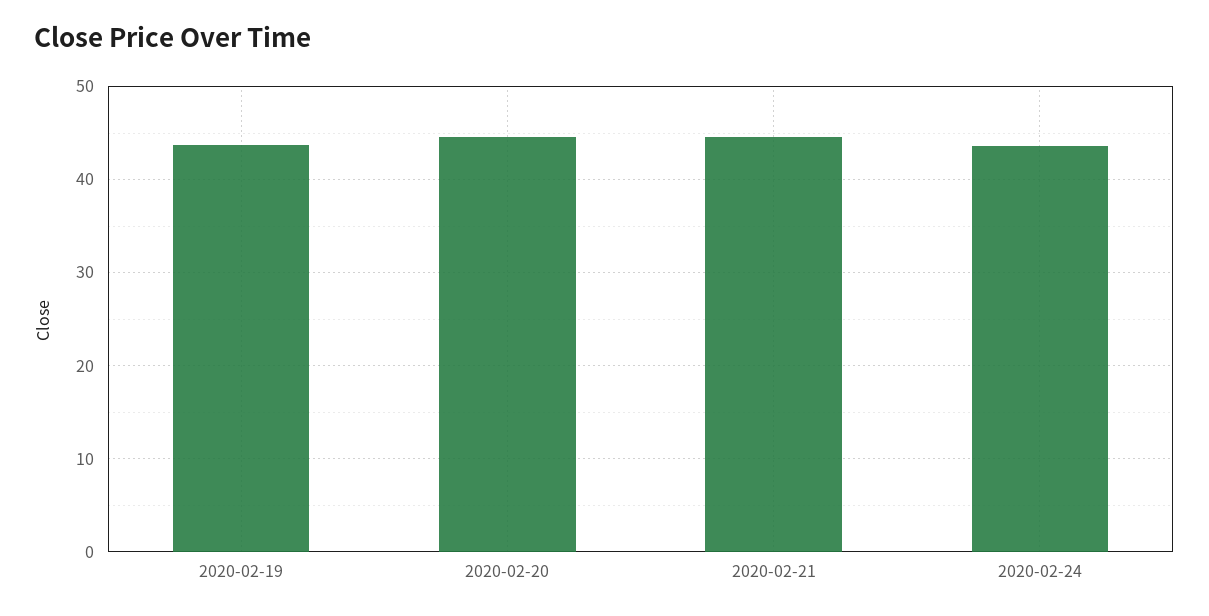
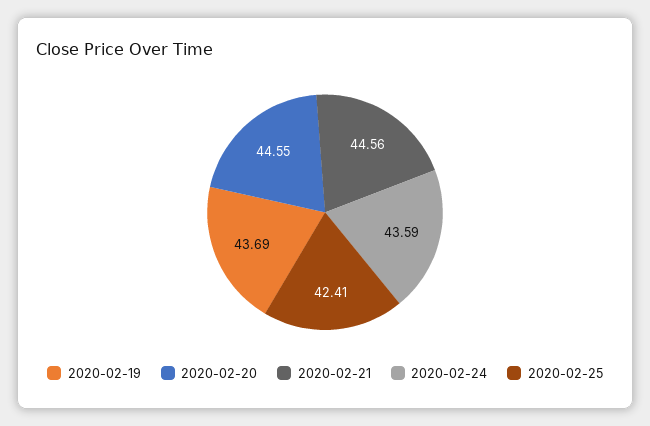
2020-02-25: none -> 42.41

